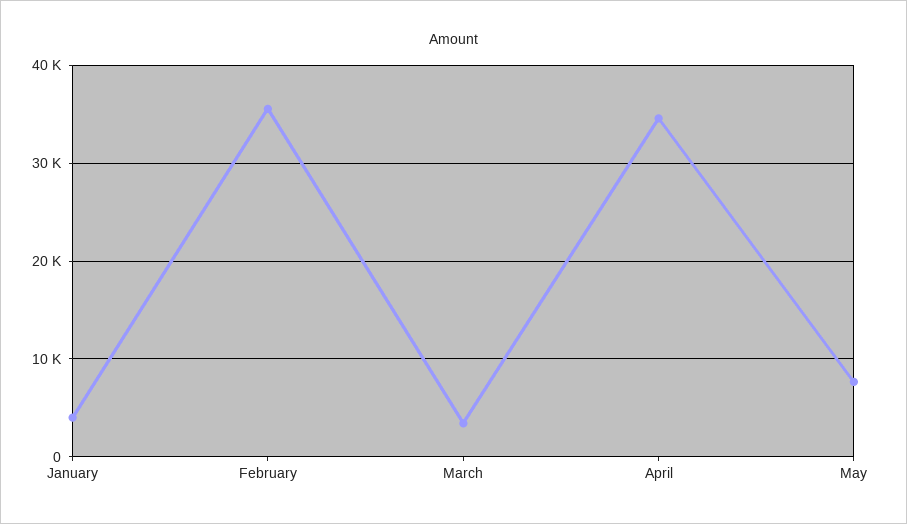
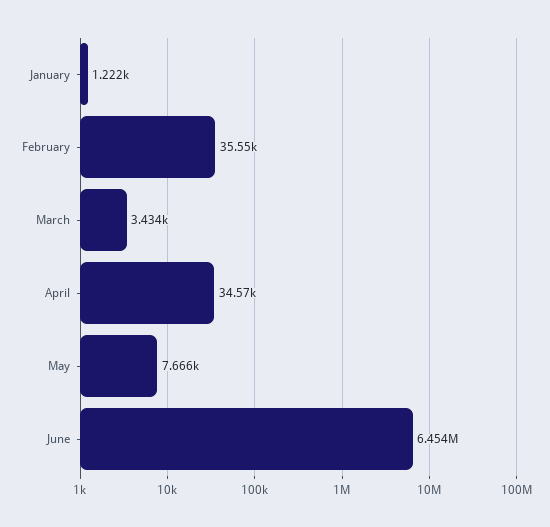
January: 4000 -> 1222
June: none -> 6454000

